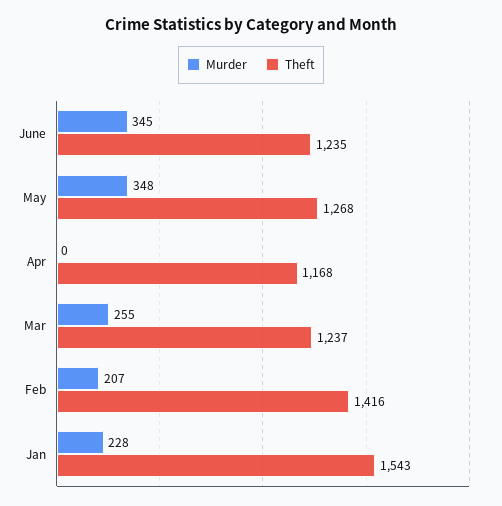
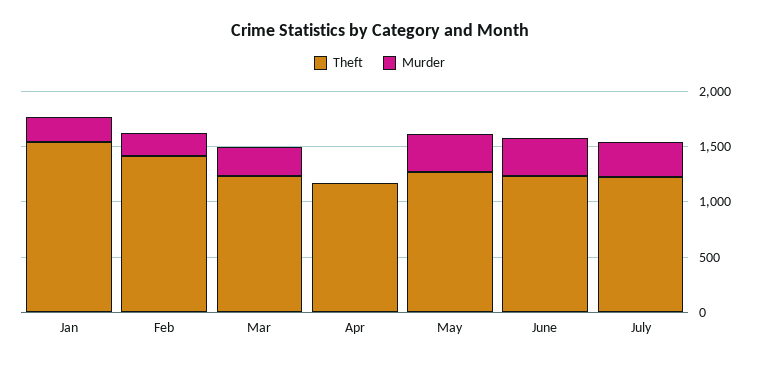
Theft, July: none -> 1200
Murder, July: none -> 300

